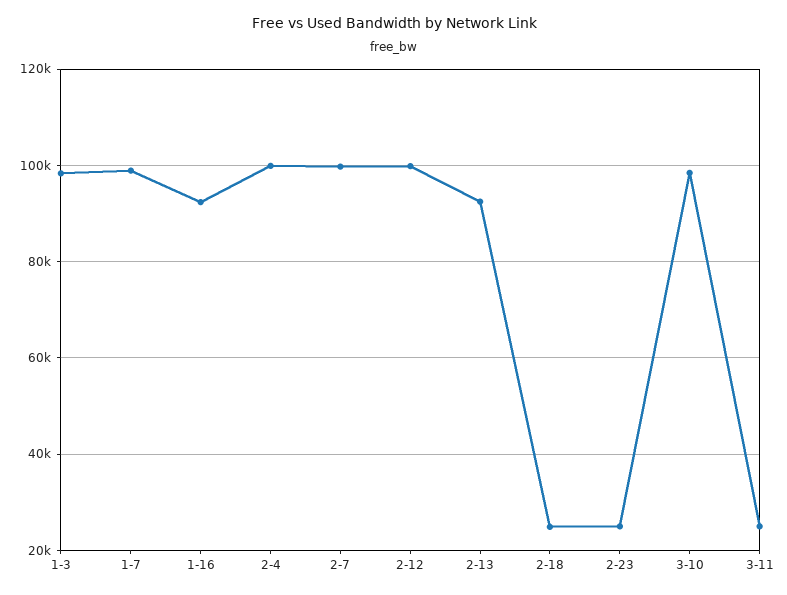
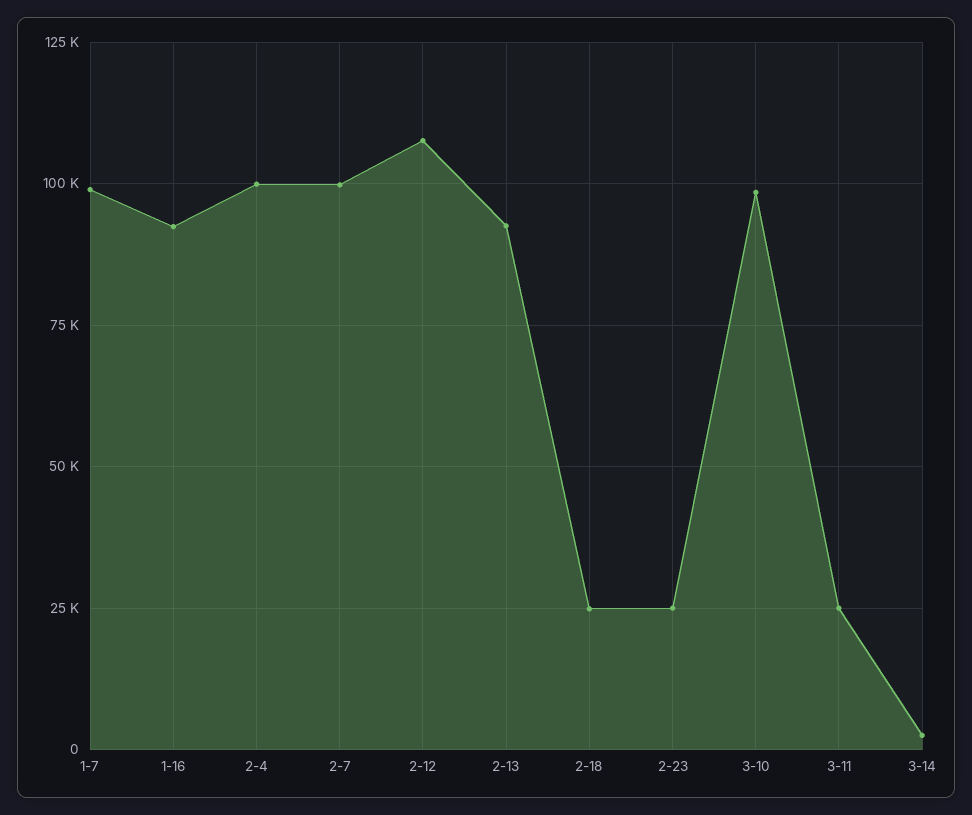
1-3: 98000 -> none
2-12: 100000 -> 107500
3-14: none -> 2500

